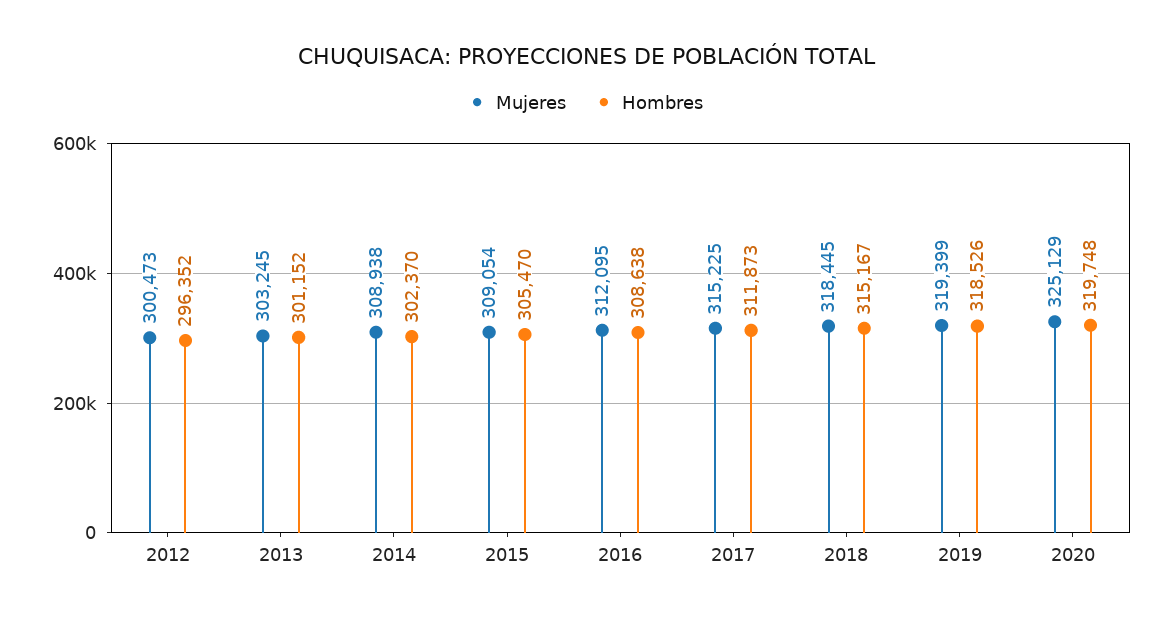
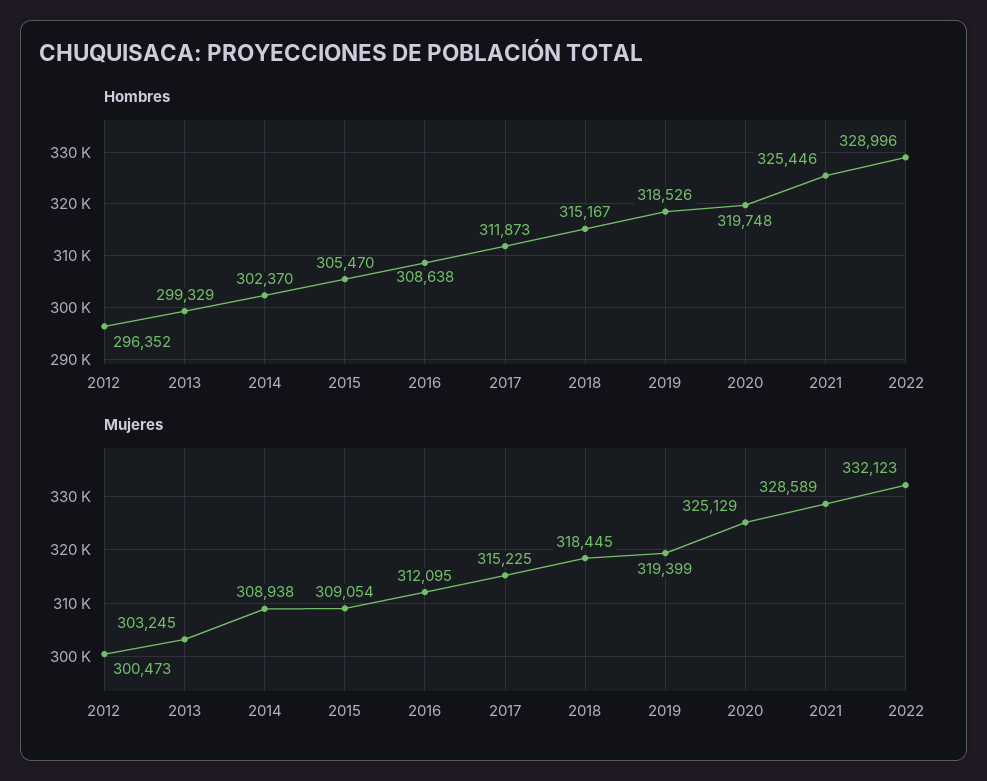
Hombres, 2013: 301152 -> 299329
Hombres, 2021: none -> 325446
Hombres, 2022: none -> 328996
Mujeres, 2021: none -> 328589
Mujeres, 2022: none -> 332123

